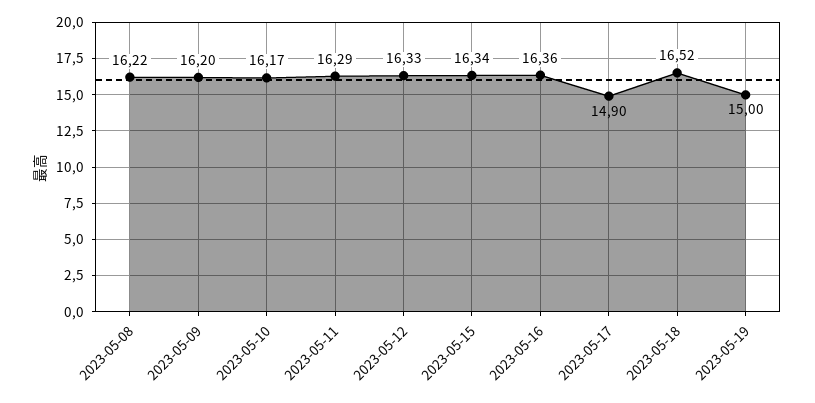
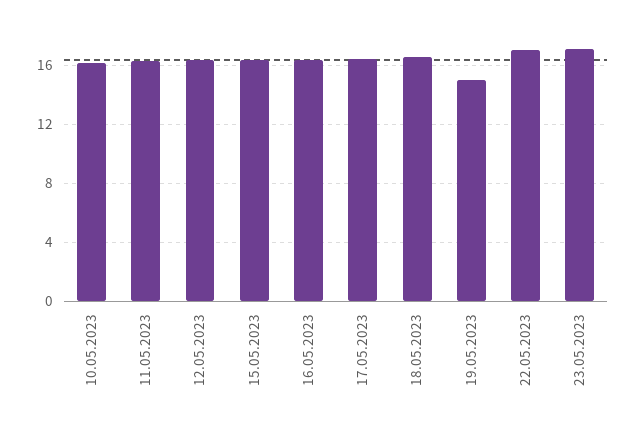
2023-05-08: 16.22 -> none
2023-05-09: 16.2 -> none
2023-05-17: 14.9 -> 16.5
22.05.2023: none -> 17
23.05.2023: none -> 17

